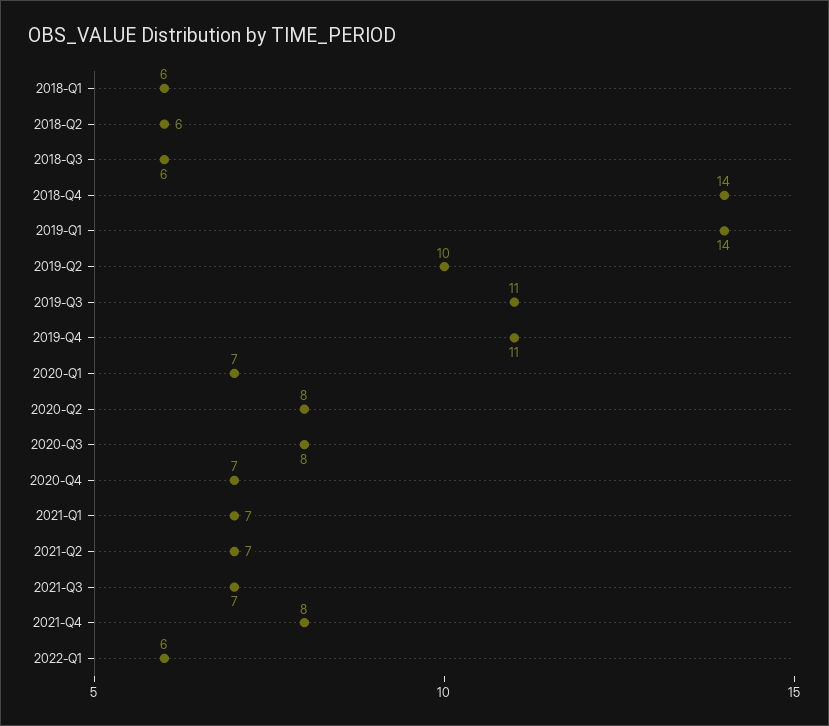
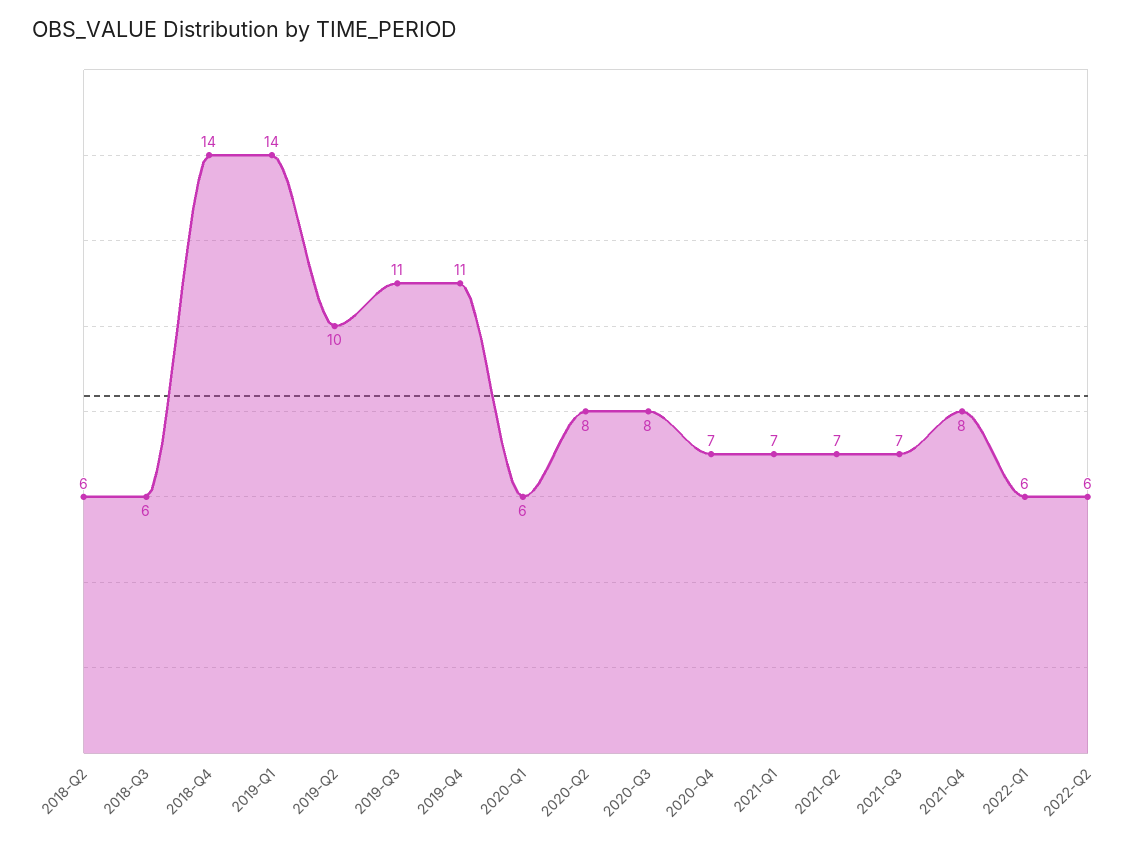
2018-Q1: 6 -> none
2020-Q1: 7 -> 6
2022-Q2: none -> 6

